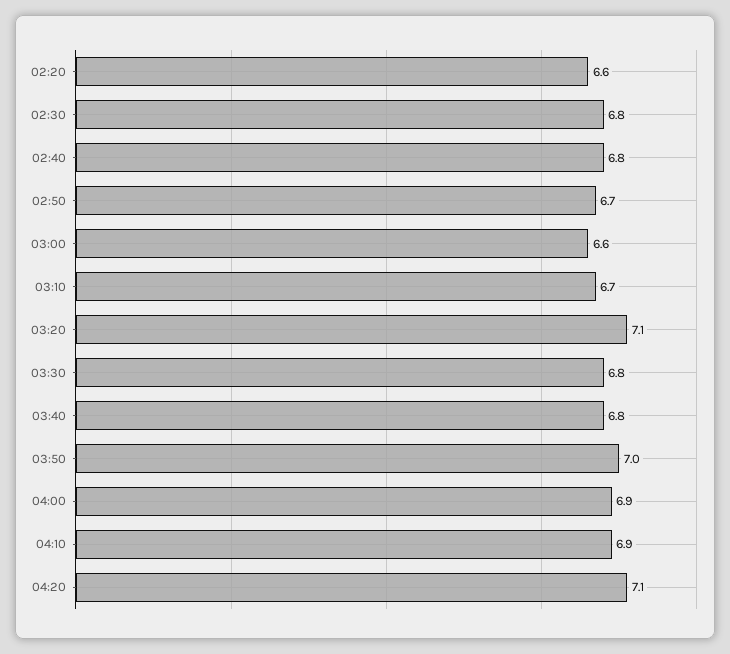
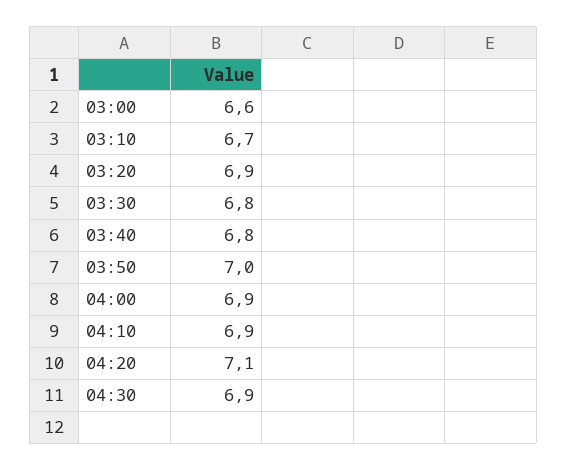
02:20: 6.6 -> none
02:30: 6.8 -> none
02:40: 6.8 -> none
02:50: 6.7 -> none
03:20: 7.1 -> 6.9
04:30: none -> 6.9

